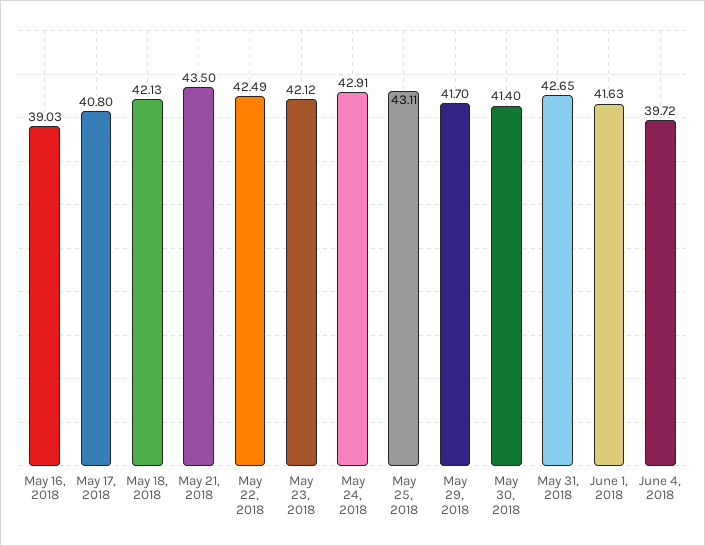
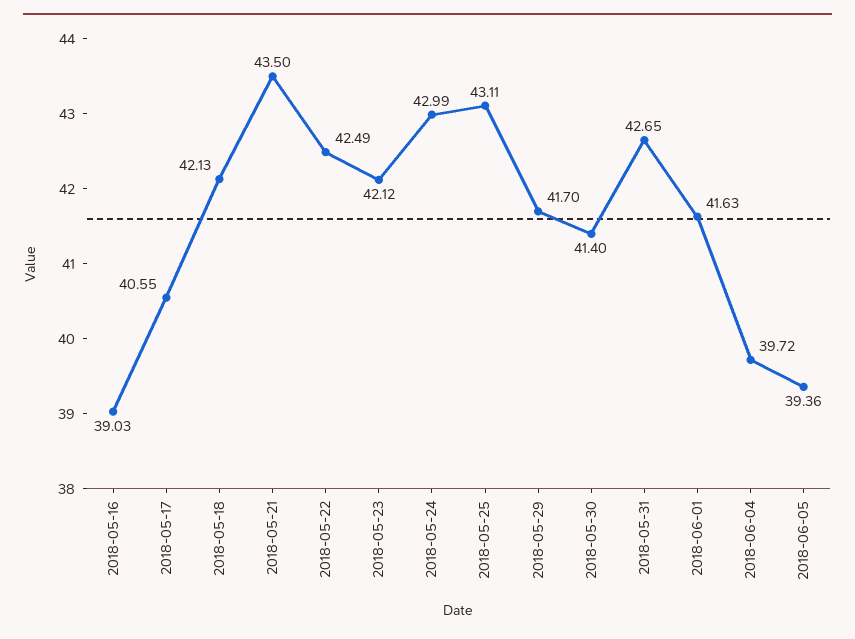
May 17, 2018: 40.8 -> 40.55
May 24, 2018: 42.91 -> 42.99
2018-06-05: none -> 39.36

